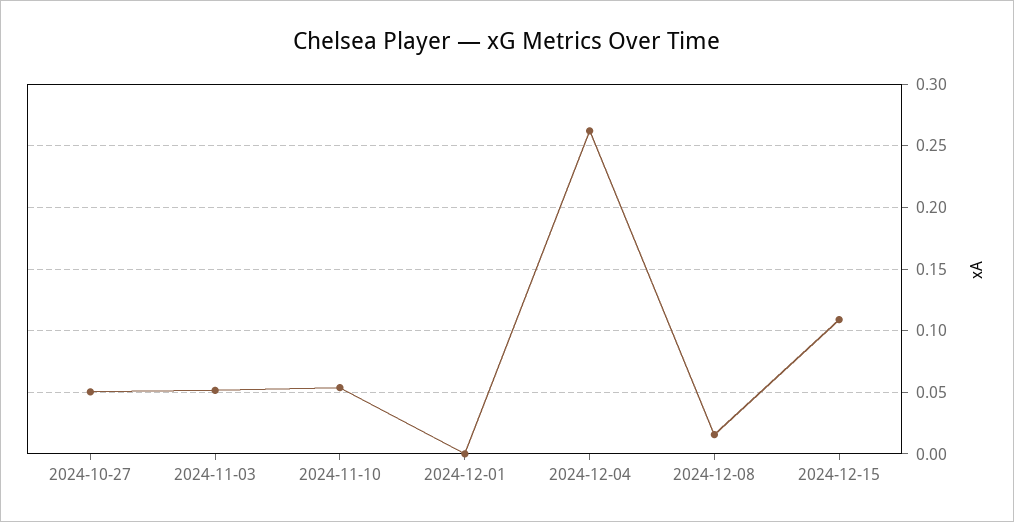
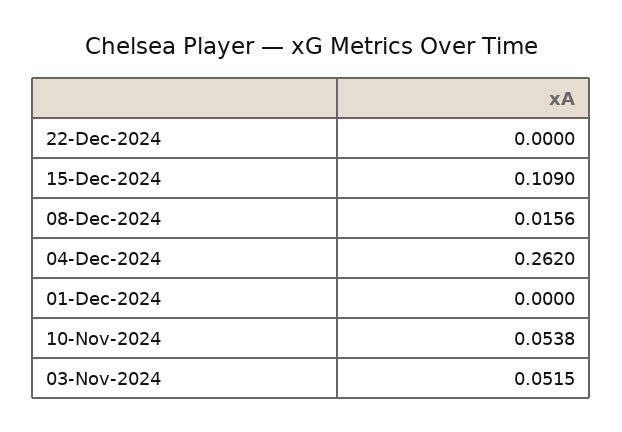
2024-10-27: 0.05 -> none
22-Dec-2024: none -> 0

